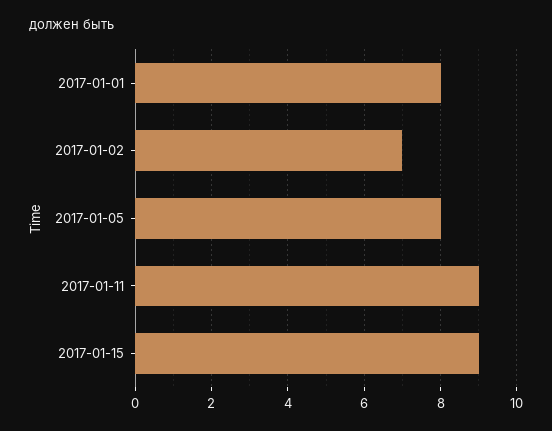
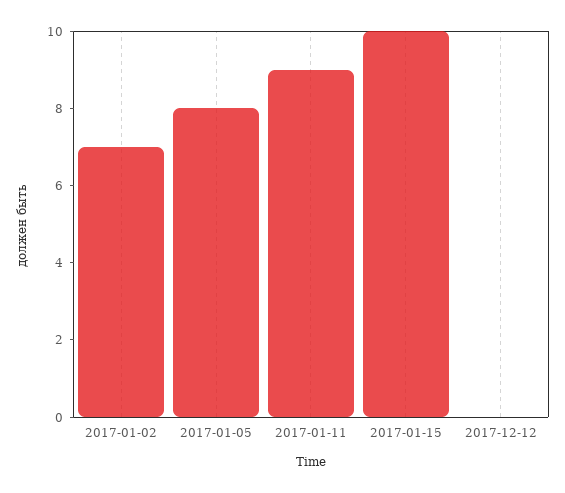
2017-01-01: 8 -> none
2017-01-15: 9 -> 10
2017-12-12: none -> 0

